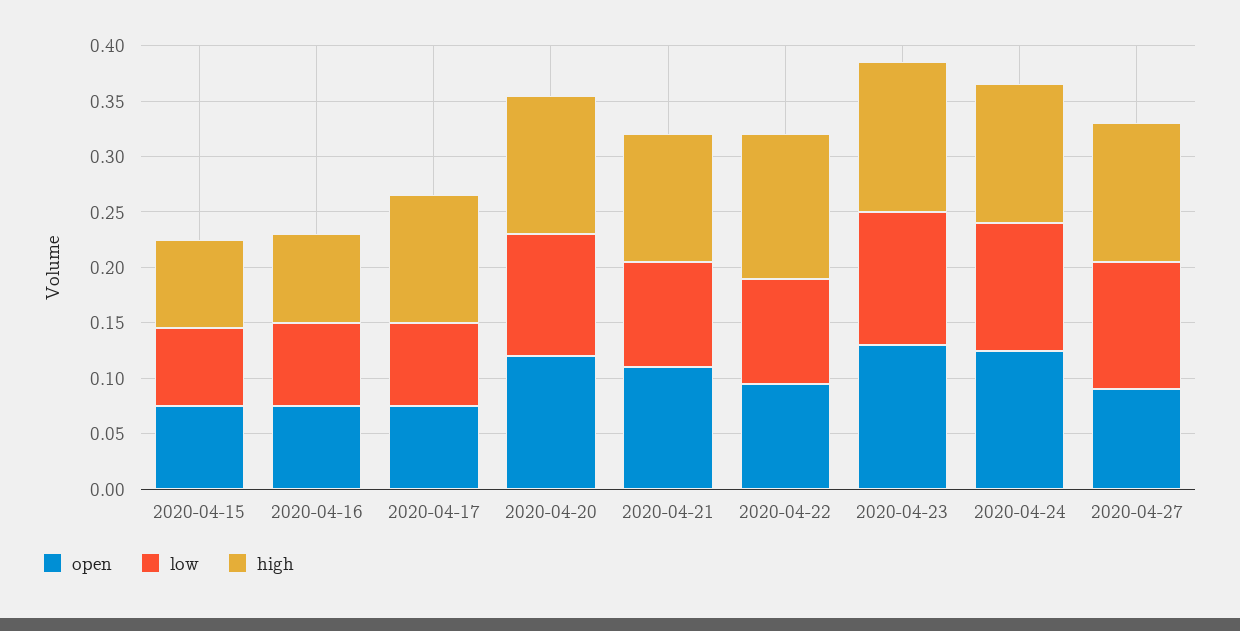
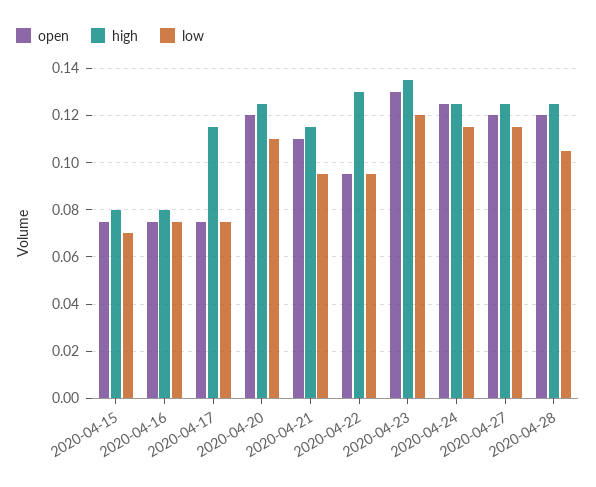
open, 2020-04-27: 0.09 -> 0.12
open, 2020-04-28: none -> 0.12
high, 2020-04-28: none -> 0.125
low, 2020-04-28: none -> 0.105

